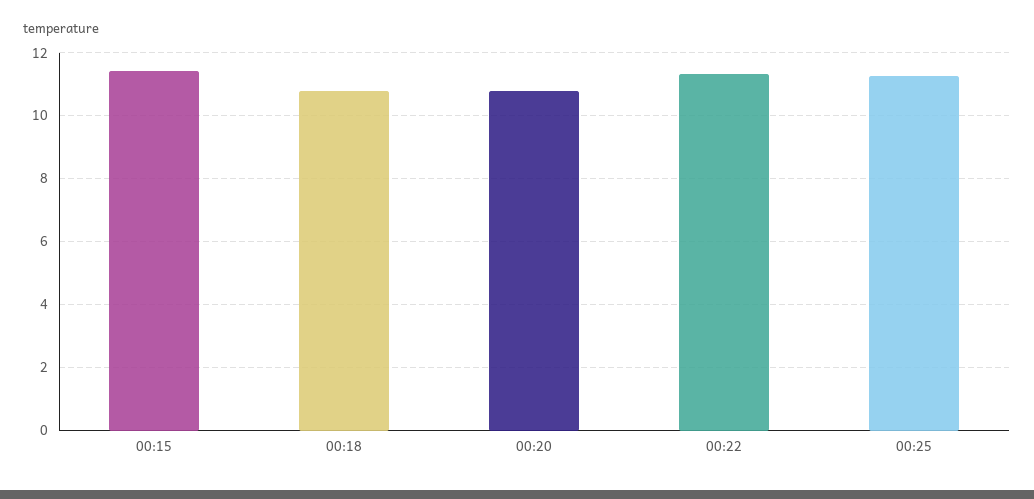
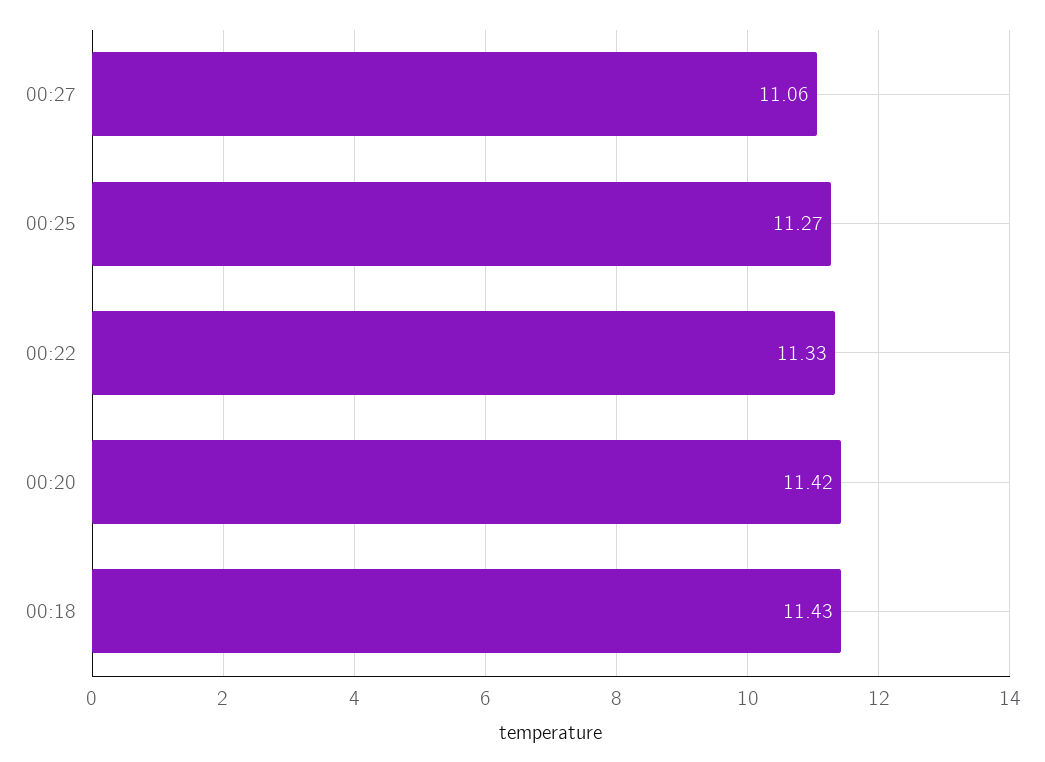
00:15: 11.4 -> none
00:18: 10.8 -> 11.43
00:20: 10.8 -> 11.42
00:27: none -> 11.06

